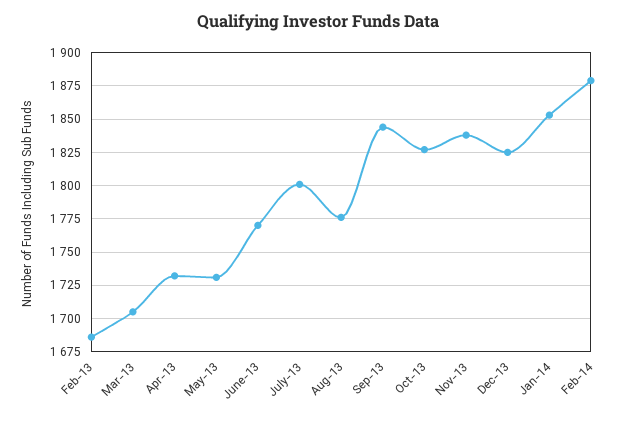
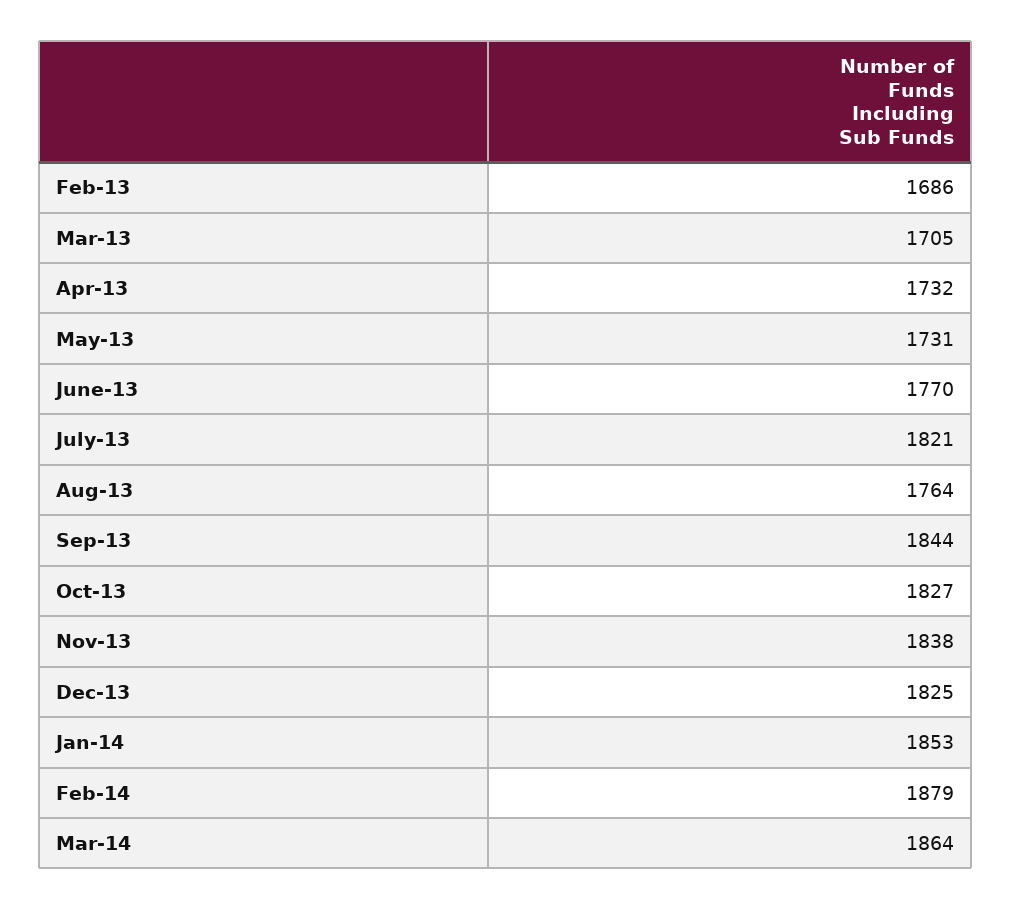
July-13: 1800 -> 1821
Aug-13: 1775 -> 1764
Mar-14: none -> 1864

